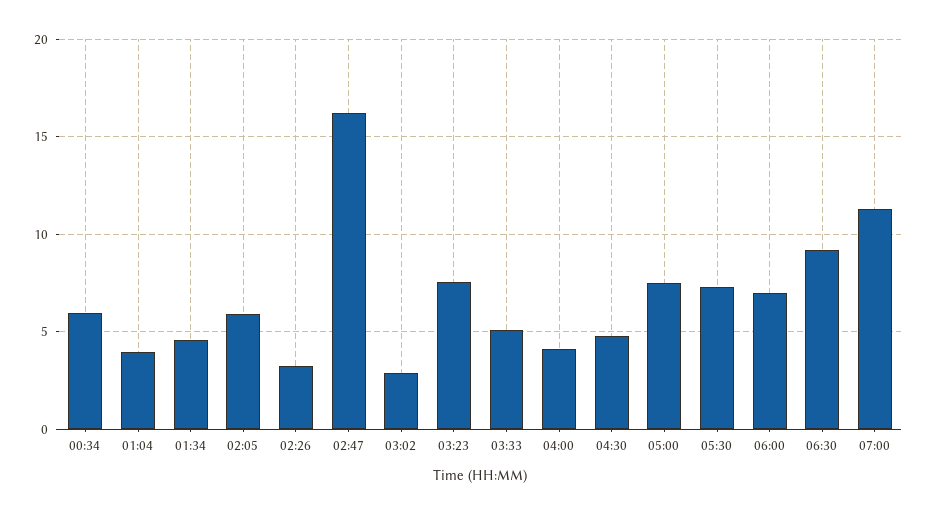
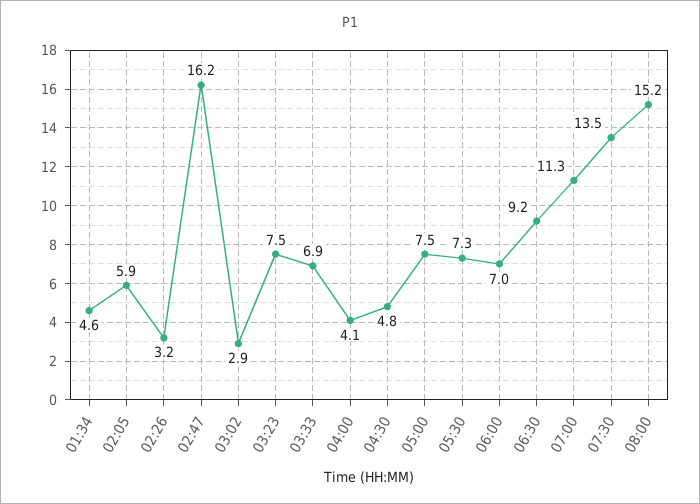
00:34: 6 -> none
01:04: 4 -> none
03:33: 5 -> 6.9
07:30: none -> 13.5
08:00: none -> 15.2

